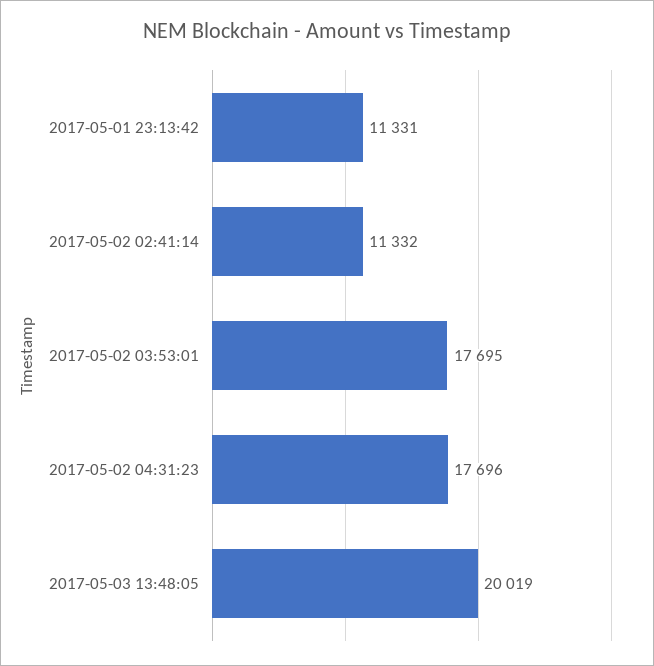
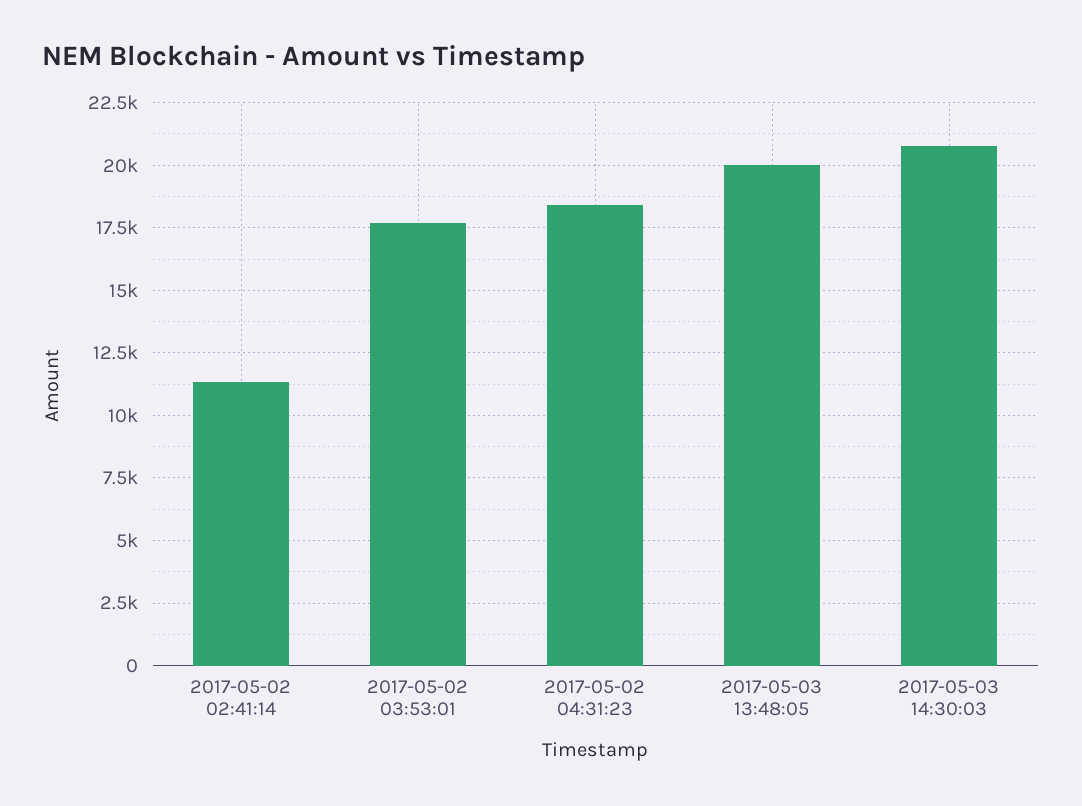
2017-05-01 23:13:42: 11331 -> none
2017-05-02 04:31:23: 17696 -> 18500
2017-05-03 14:30:03: none -> 20750

